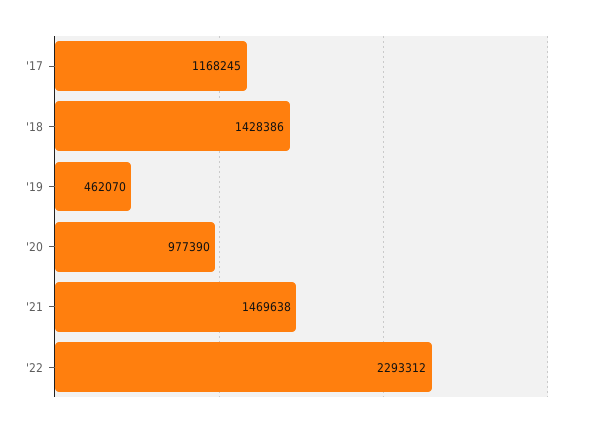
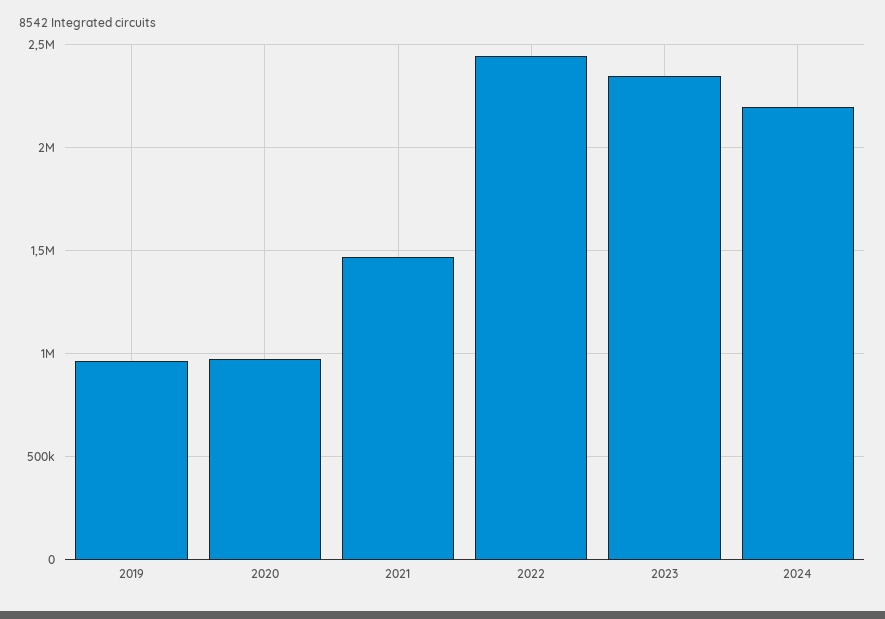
'17: 1168245 -> none
'18: 1428386 -> none
'19: 462070 -> 950000
'22: 2293312 -> 2450000
2023: none -> 2350000
2024: none -> 2200000

